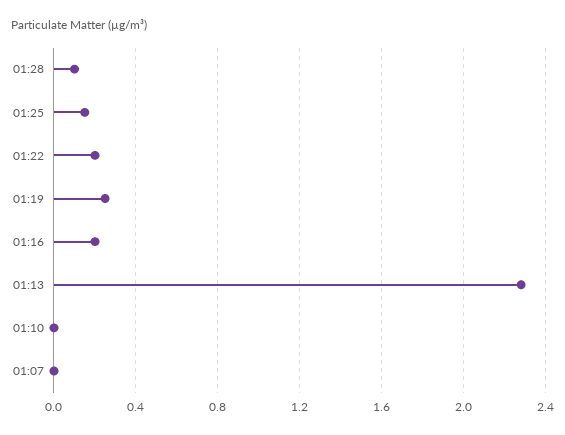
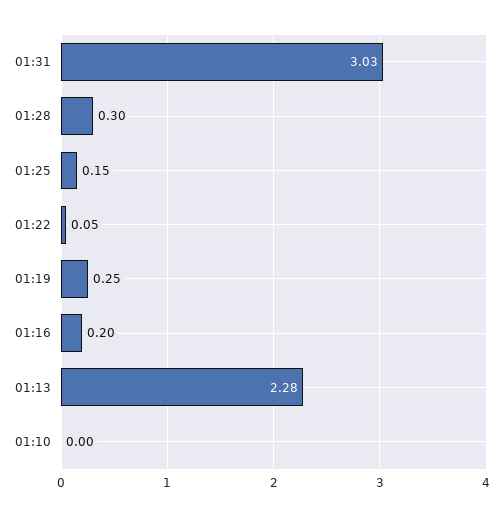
01:28: 0.1 -> 0.3
01:22: 0.2 -> 0.05
01:07: 0 -> none
01:31: none -> 3.03

